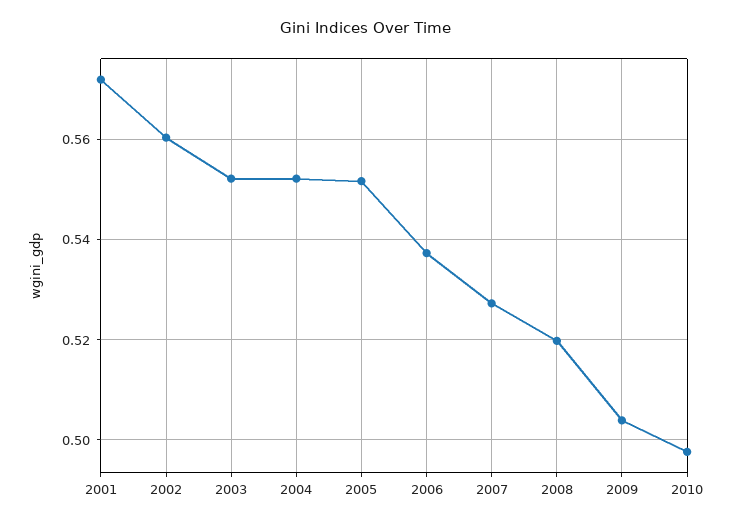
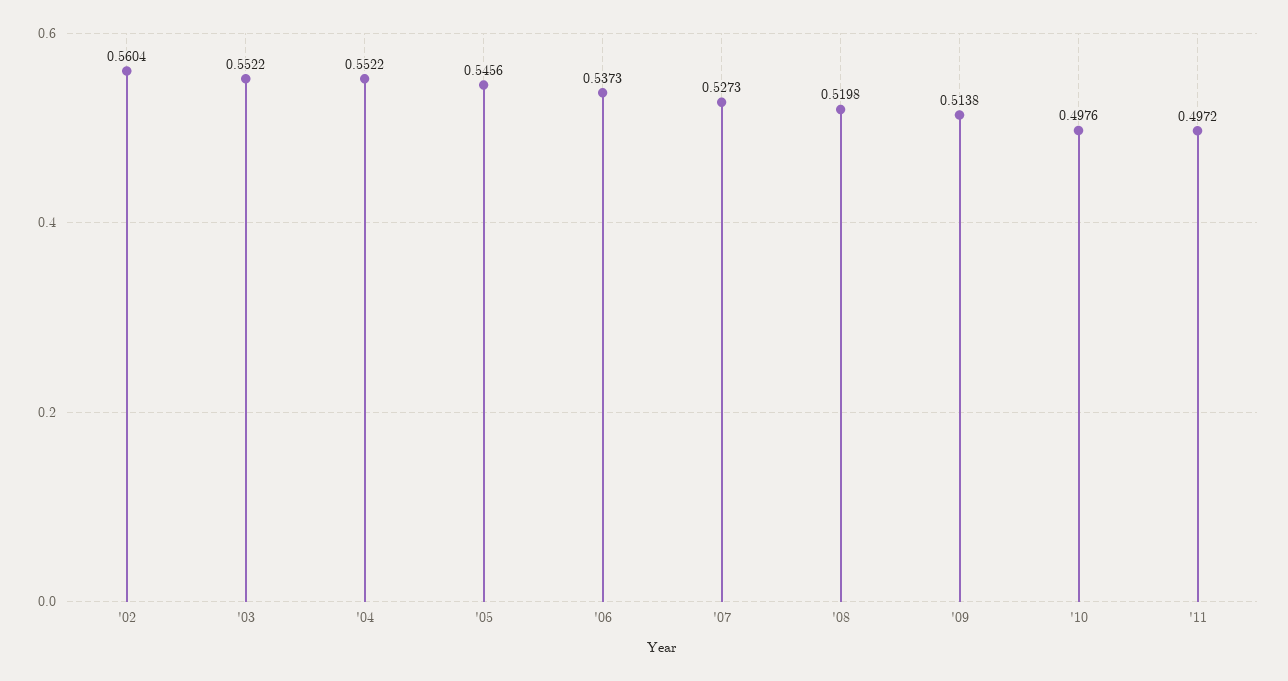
2001: 0.572 -> none
2005: 0.552 -> 0.5456
2009: 0.504 -> 0.5138
'11: none -> 0.4972

